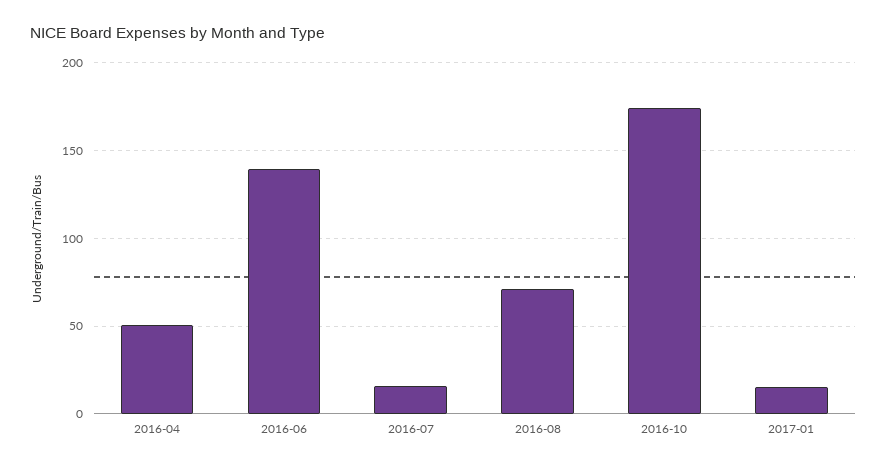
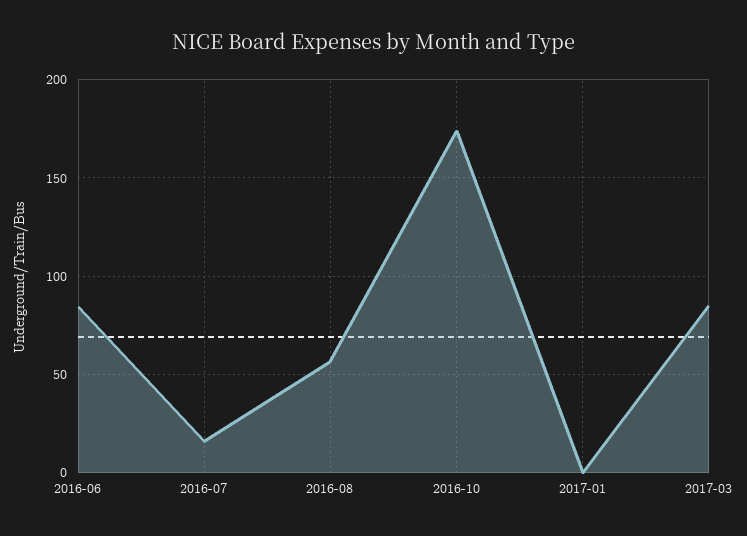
2016-04: 50 -> none
2016-06: 140 -> 85
2016-08: 70 -> 55
2017-01: 15 -> 0
2017-03: none -> 85

